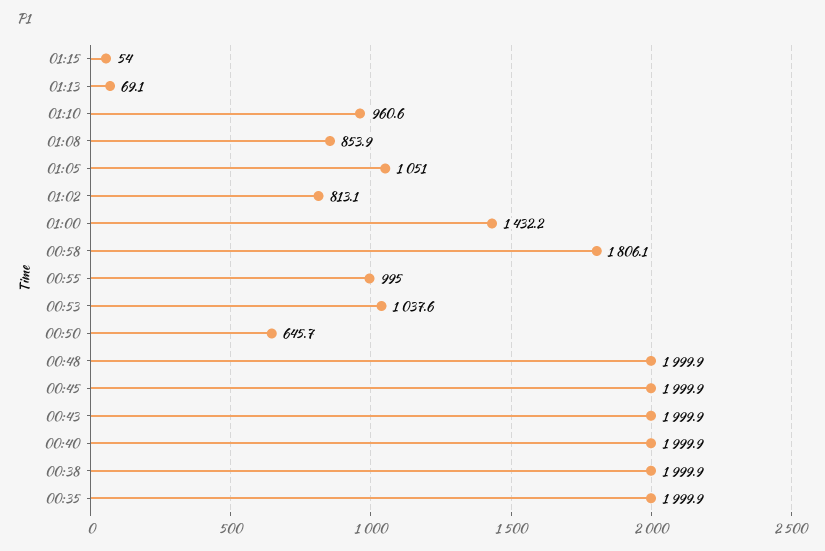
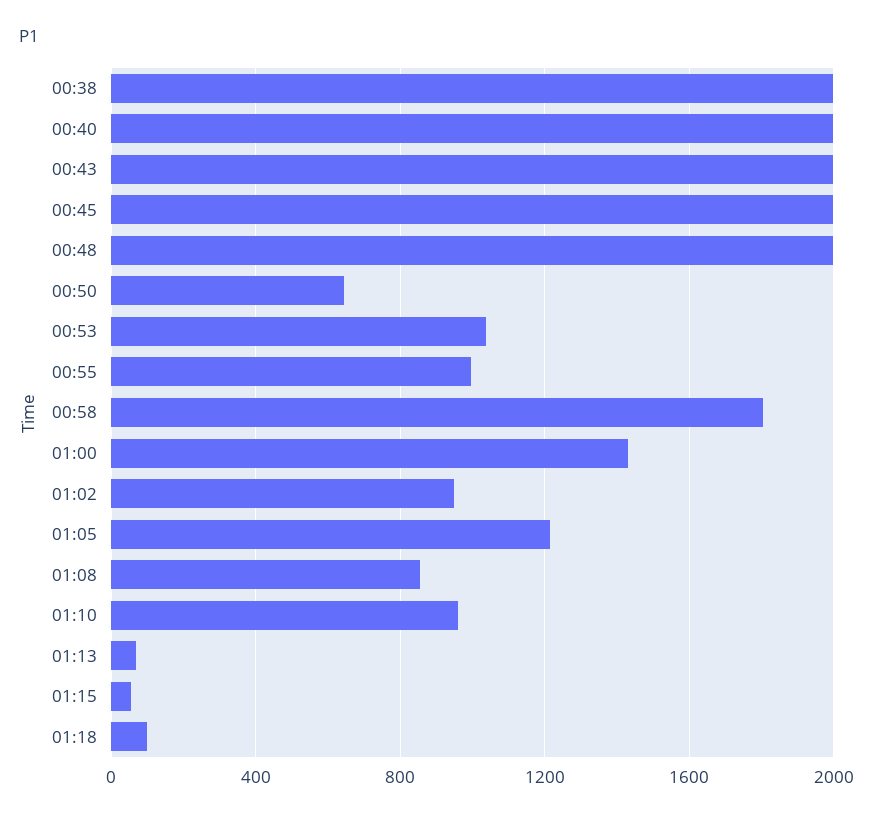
01:05: 1051 -> 1200
01:02: 813.1 -> 950
00:35: 1999.9 -> none
01:18: none -> 100

